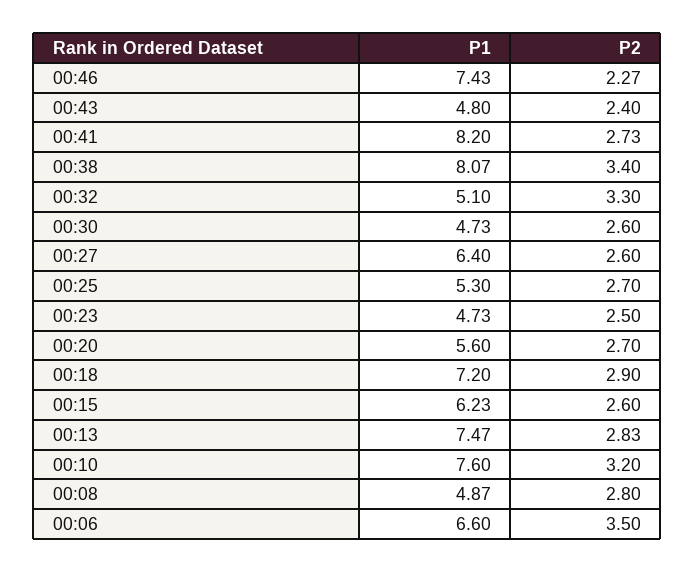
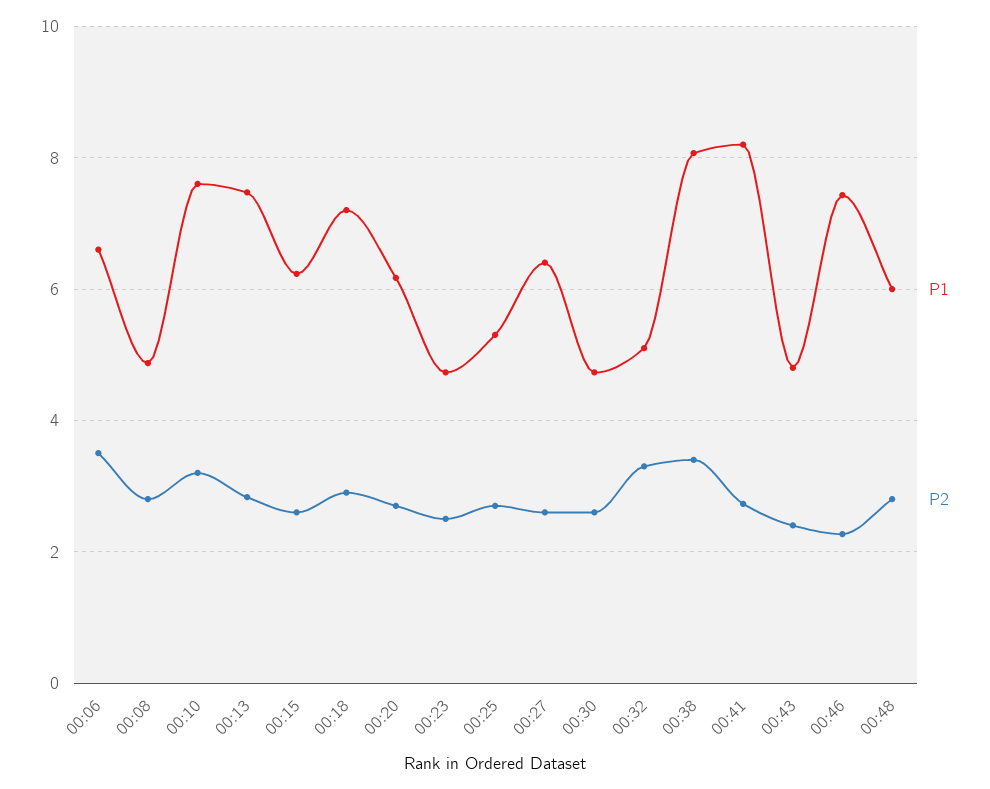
P1, 00:20: 5.6 -> 6.2
P1, 00:48: none -> 6
P2, 00:48: none -> 2.8

